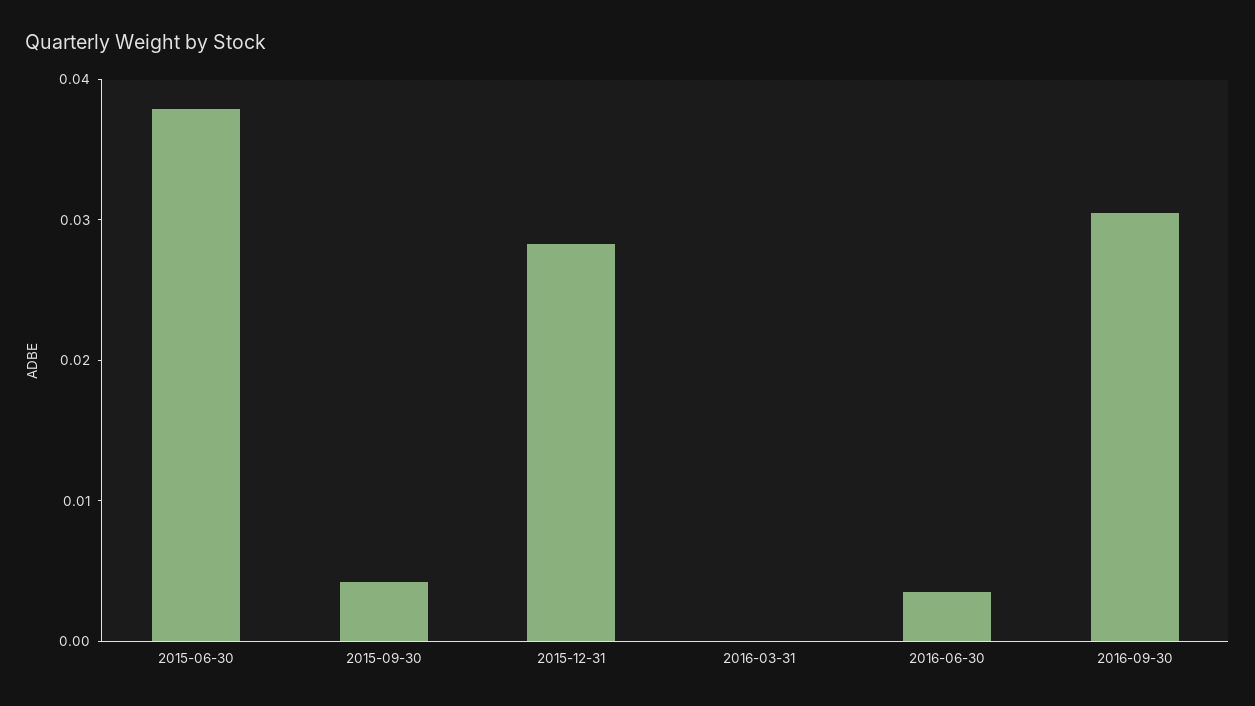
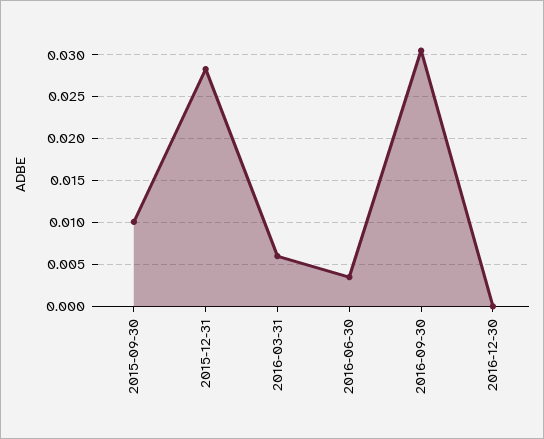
2015-06-30: 0.038 -> none
2015-09-30: 0.004 -> 0.01
2016-03-31: 0 -> 0.006
2016-12-30: none -> 0

